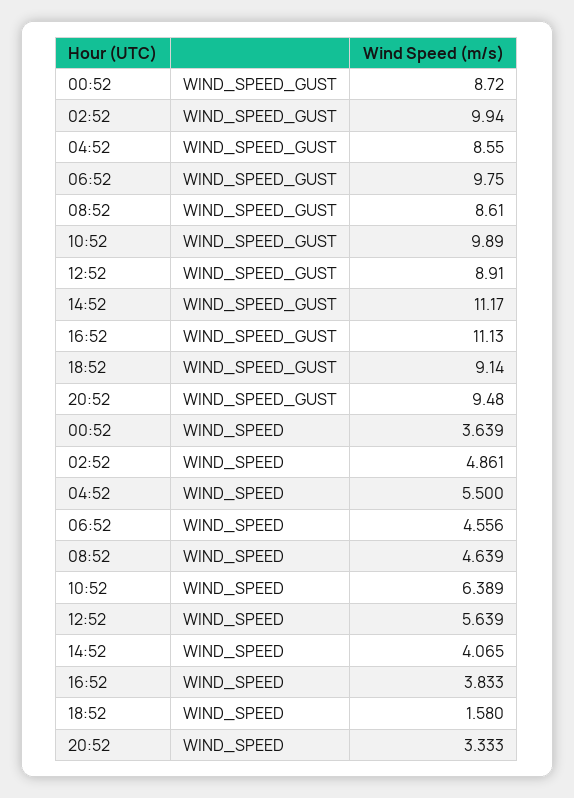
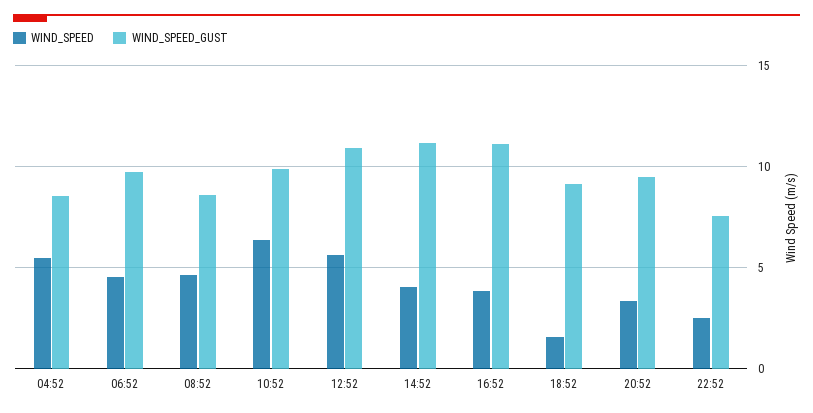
WIND_SPEED_GUST, 00:52: 8.72 -> none
WIND_SPEED_GUST, 02:52: 9.94 -> none
WIND_SPEED_GUST, 12:52: 8.91 -> 11
WIND_SPEED, 00:52: 3.639 -> none
WIND_SPEED, 02:52: 4.861 -> none
WIND_SPEED, 22:52: none -> 2.5
WIND_SPEED_GUST, 22:52: none -> 7.5

